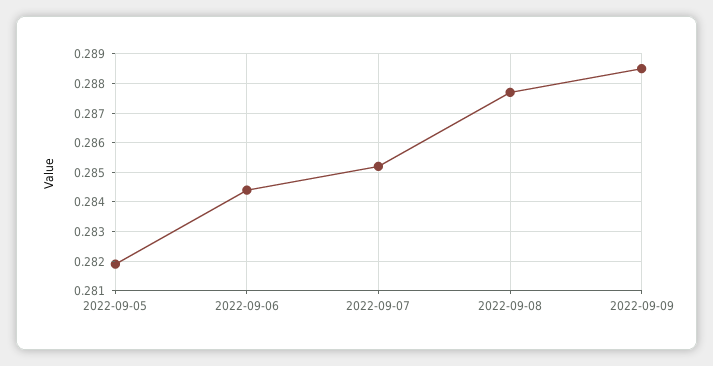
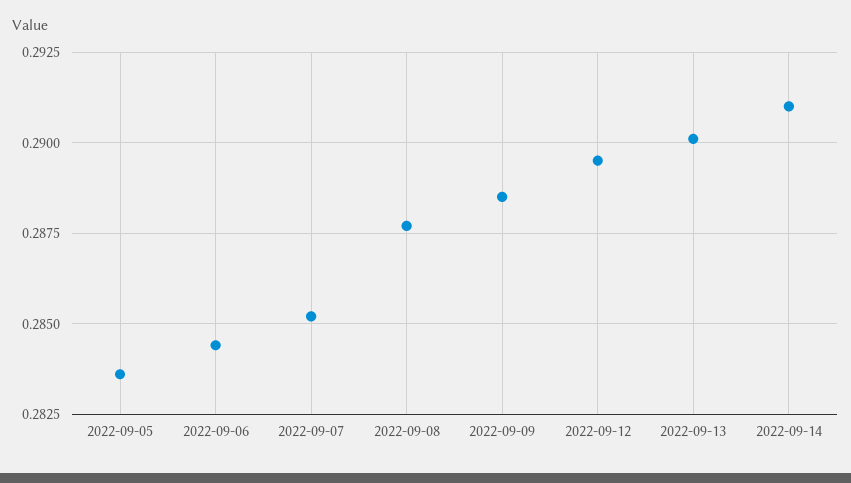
2022-09-05: 0.282 -> 0.2835
2022-09-12: none -> 0.2895
2022-09-13: none -> 0.29
2022-09-14: none -> 0.291

